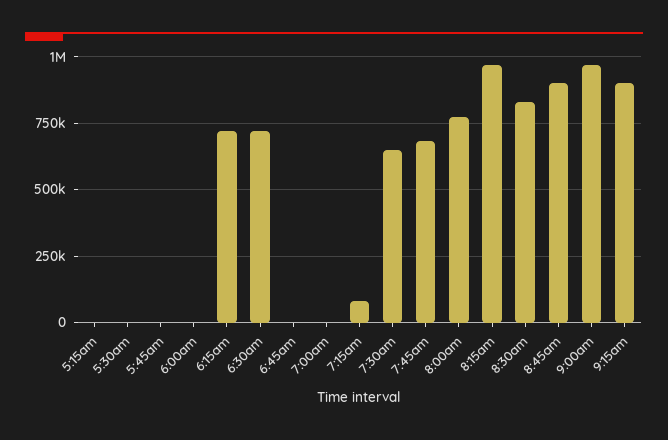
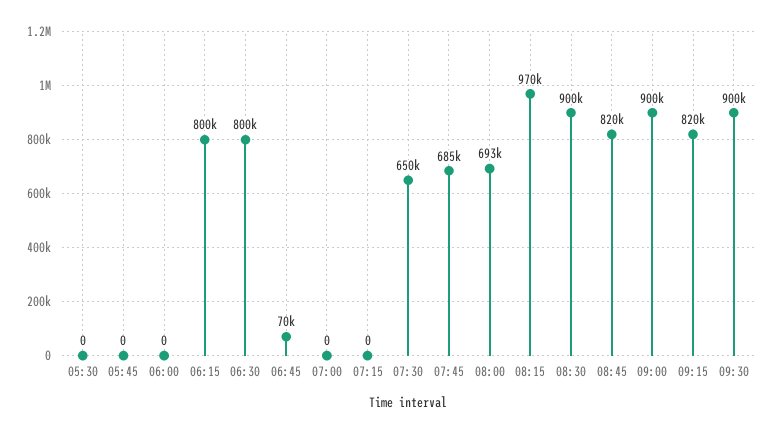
5:15am: 0 -> none
6:15am: 725000 -> 800000
6:30am: 725000 -> 800000
6:45am: 0 -> 70000
7:15am: 75000 -> 0
8:00am: 775000 -> 693000
8:30am: 825000 -> 900000
8:45am: 900000 -> 820000
9:00am: 975000 -> 900000
9:15am: 900000 -> 820000
09:30: none -> 900000

